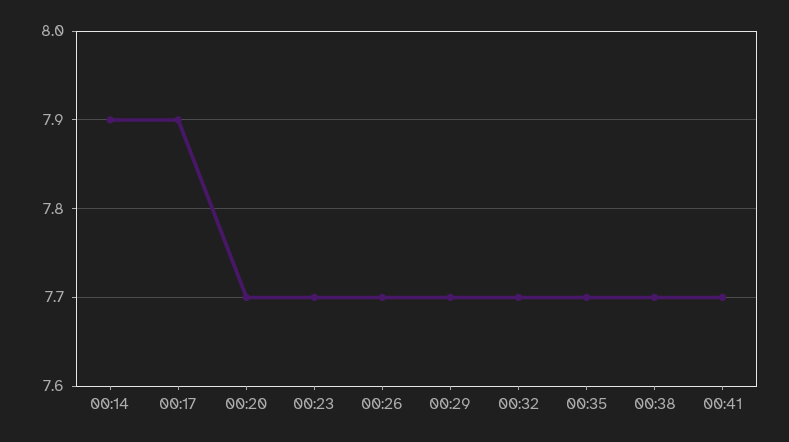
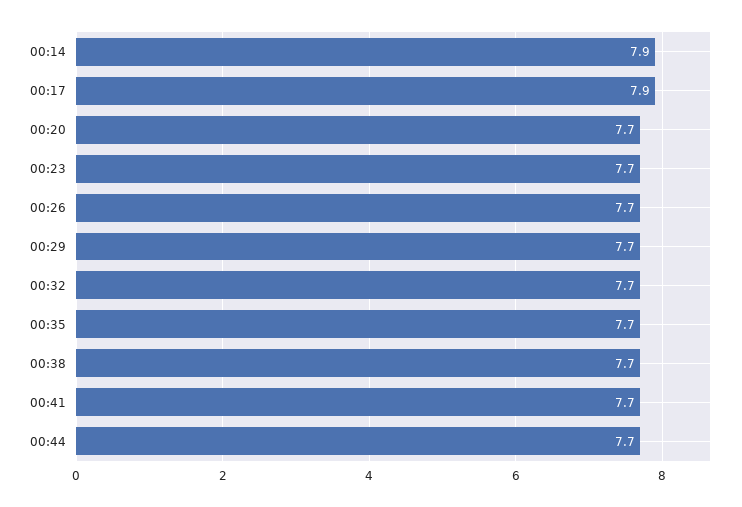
00:44: none -> 7.7

